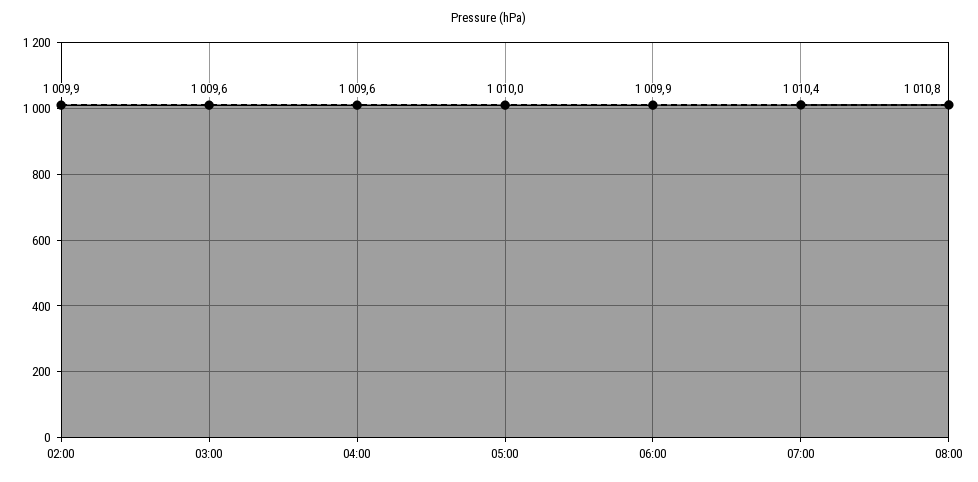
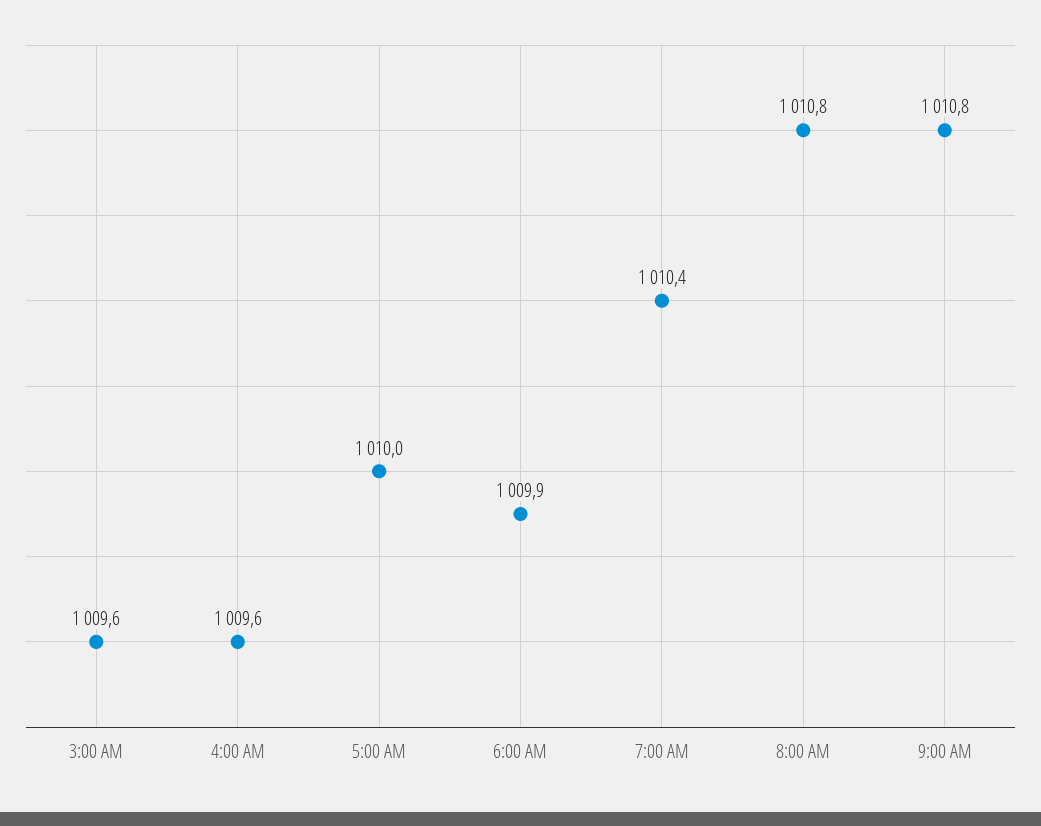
02:00: 1009.9 -> none
9:00 AM: none -> 1010.8

